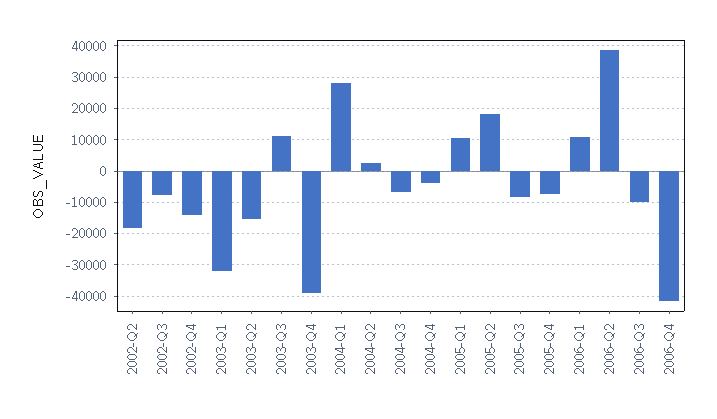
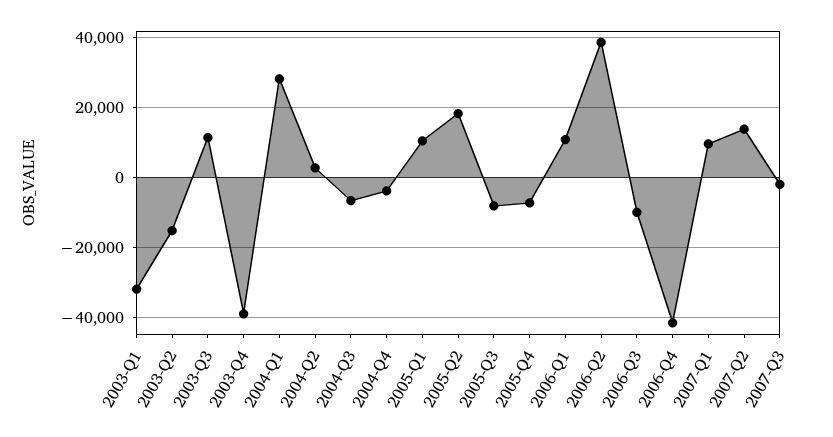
2002-Q2: -18000 -> none
2002-Q3: -8000 -> none
2002-Q4: -14000 -> none
2007-Q1: none -> 10000
2007-Q2: none -> 14000
2007-Q3: none -> -2000

